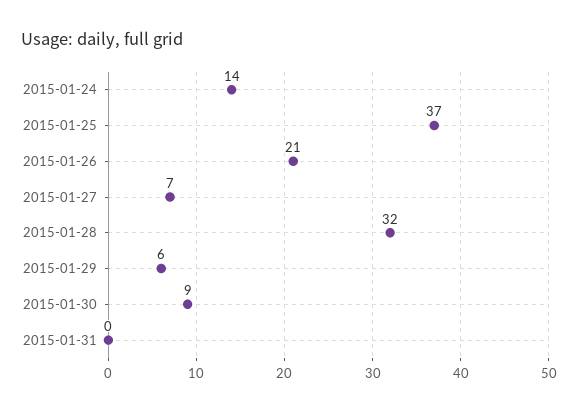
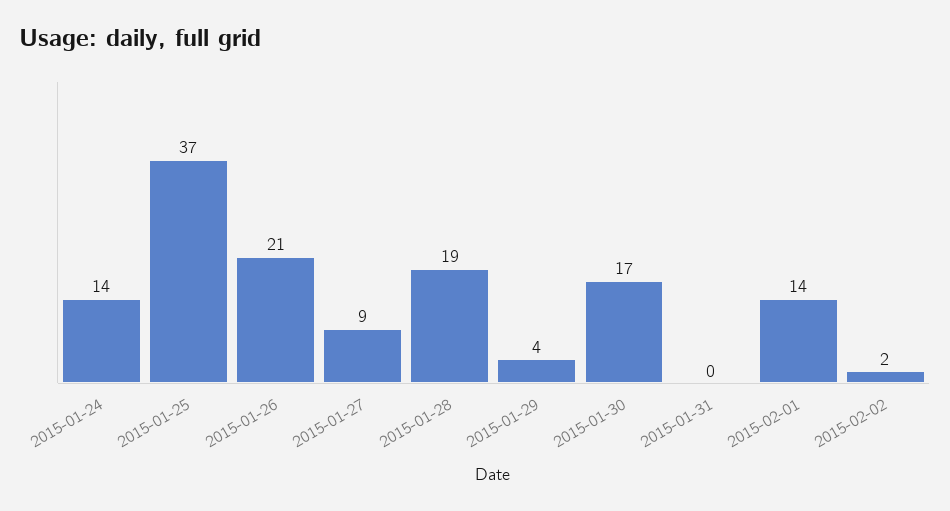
2015-01-27: 7 -> 9
2015-01-28: 32 -> 19
2015-01-29: 6 -> 4
2015-01-30: 9 -> 17
2015-02-01: none -> 14
2015-02-02: none -> 2

